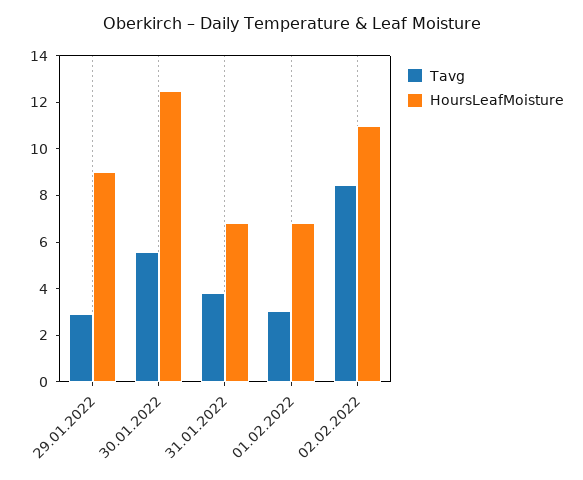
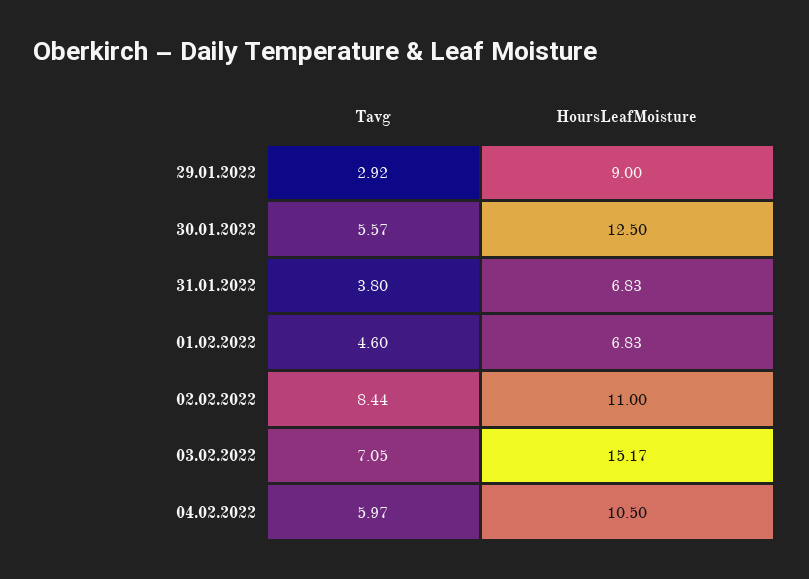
Tavg, 01.02.2022: 3 -> 4.6
Tavg, 03.02.2022: none -> 7.05
HoursLeafMoisture, 03.02.2022: none -> 15.17
Tavg, 04.02.2022: none -> 5.97
HoursLeafMoisture, 04.02.2022: none -> 10.5

